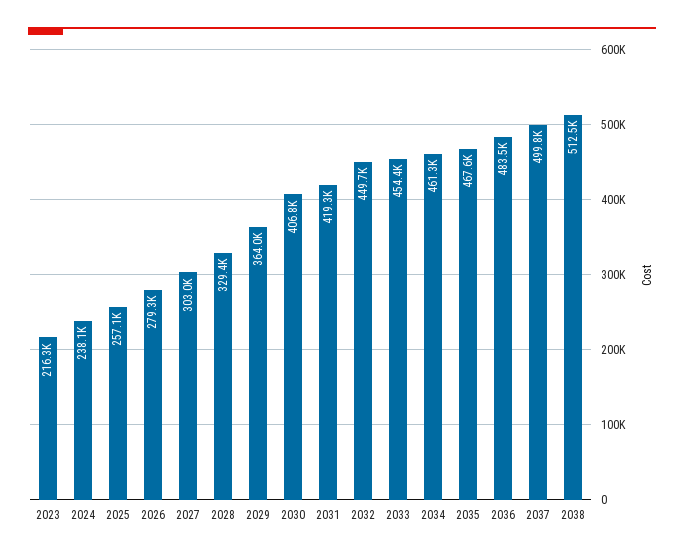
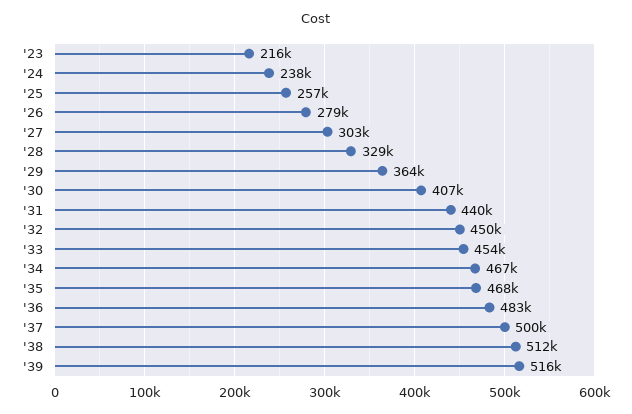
2031: 419300 -> 440000
2034: 461300 -> 467000
'39: none -> 516000

